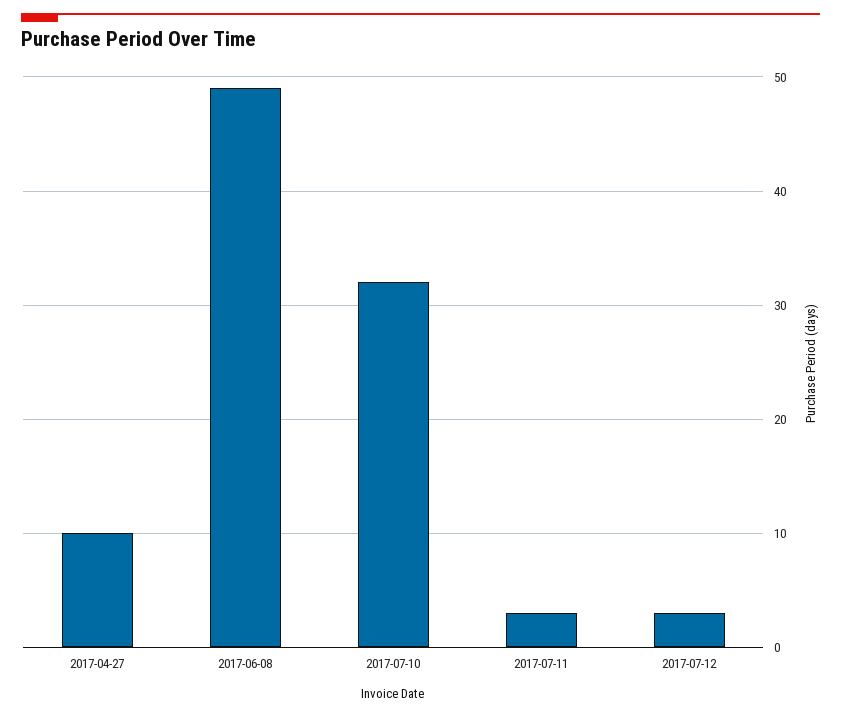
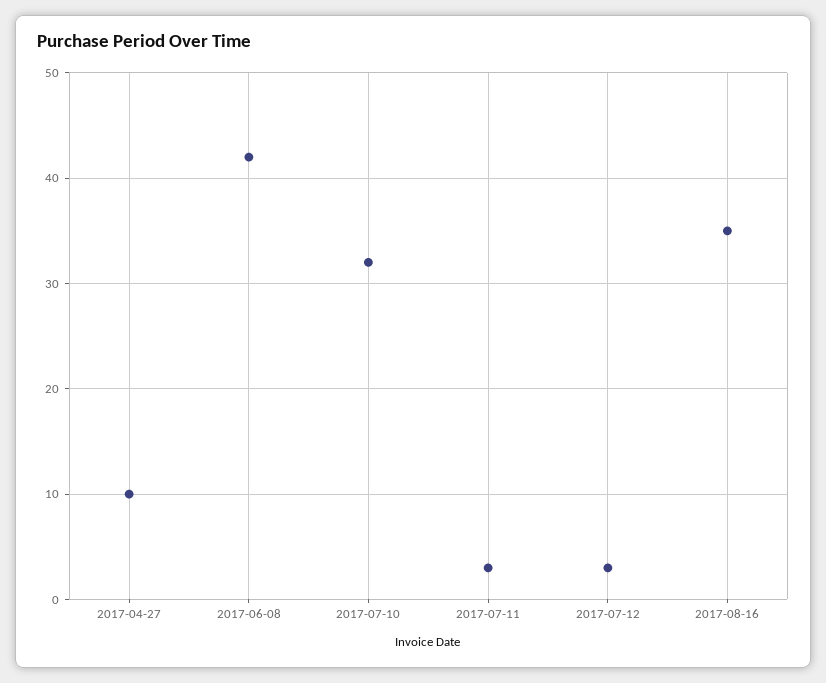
2017-06-08: 49 -> 42
2017-08-16: none -> 35

